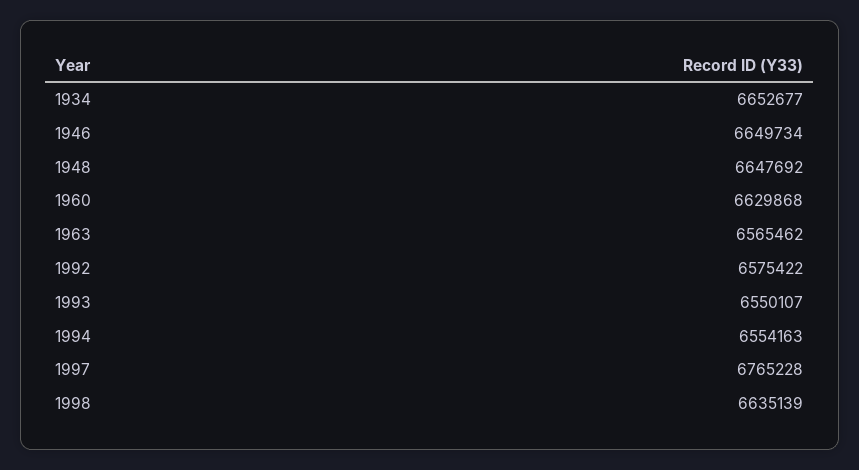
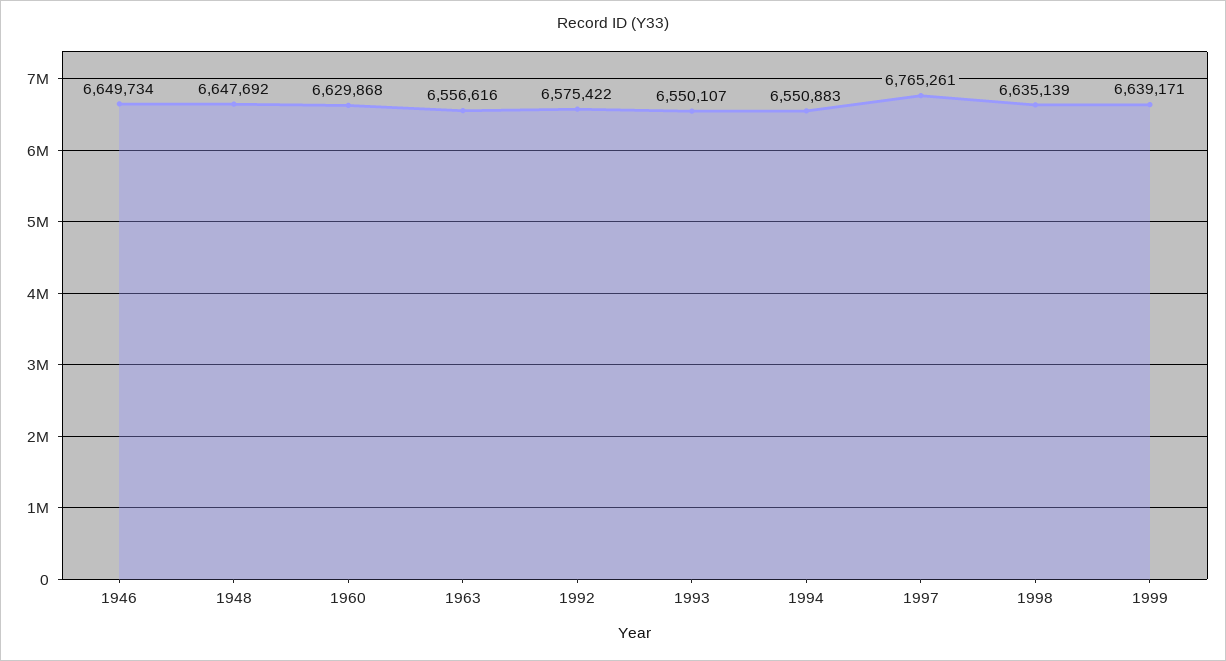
1934: 6652677 -> none
1963: 6565462 -> 6556616
1994: 6554163 -> 6550883
1997: 6765228 -> 6765261
1999: none -> 6639171

